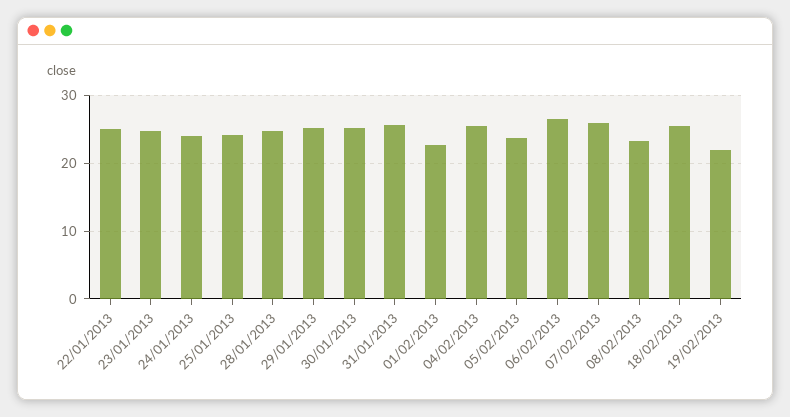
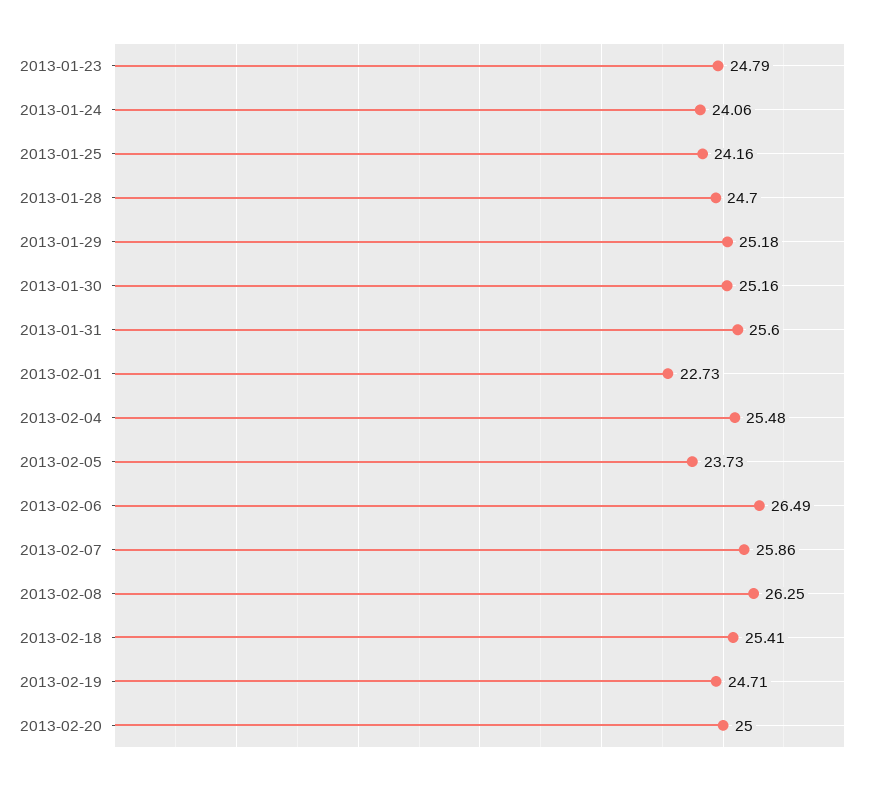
22/01/2013: 25 -> none
08/02/2013: 23 -> 26.25
19/02/2013: 22 -> 24.71
2013-02-20: none -> 25

